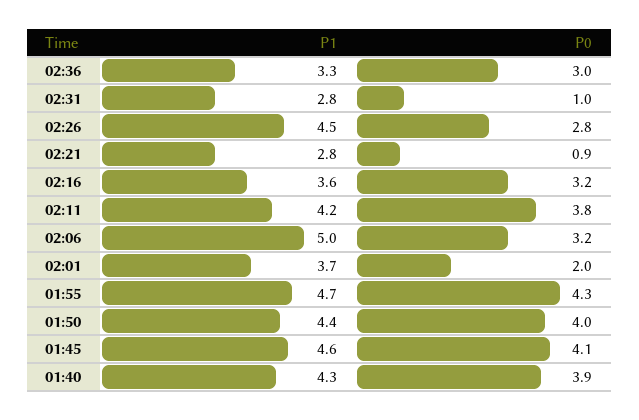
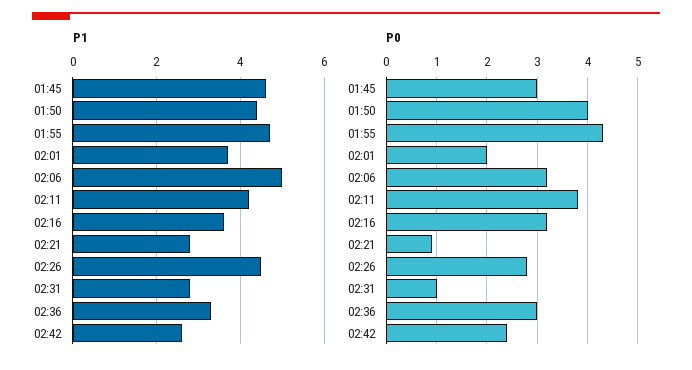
P0, 01:45: 4.1 -> 3
P1, 01:40: 4.3 -> none
P0, 01:40: 3.9 -> none
P1, 02:42: none -> 2.5
P0, 02:42: none -> 2.5

